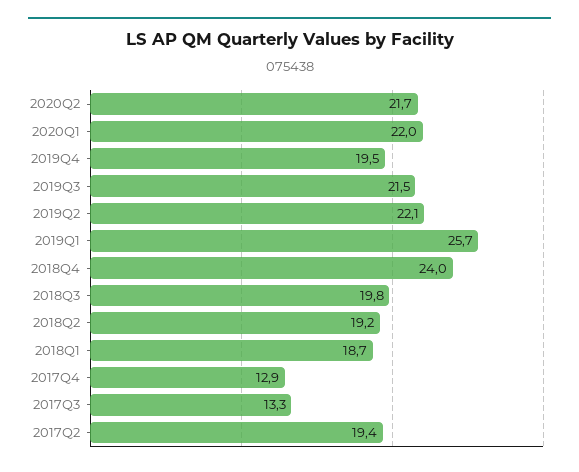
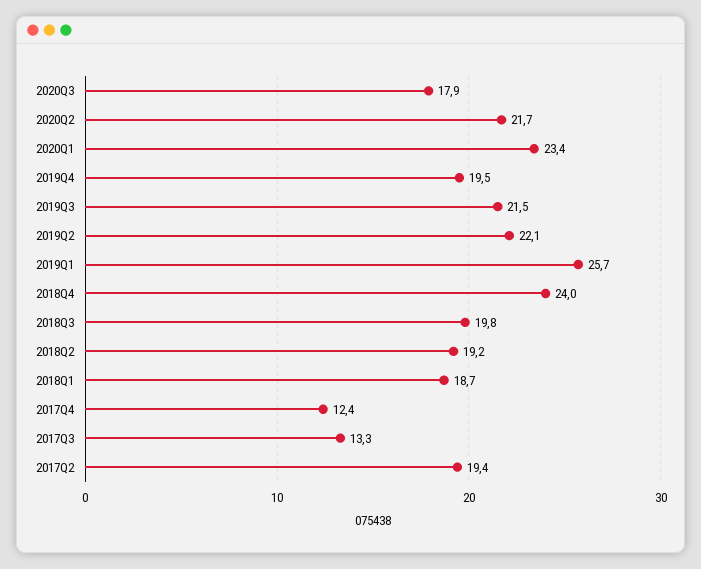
2020Q1: 22 -> 23.4
2017Q4: 12.9 -> 12.4
2020Q3: none -> 17.9

